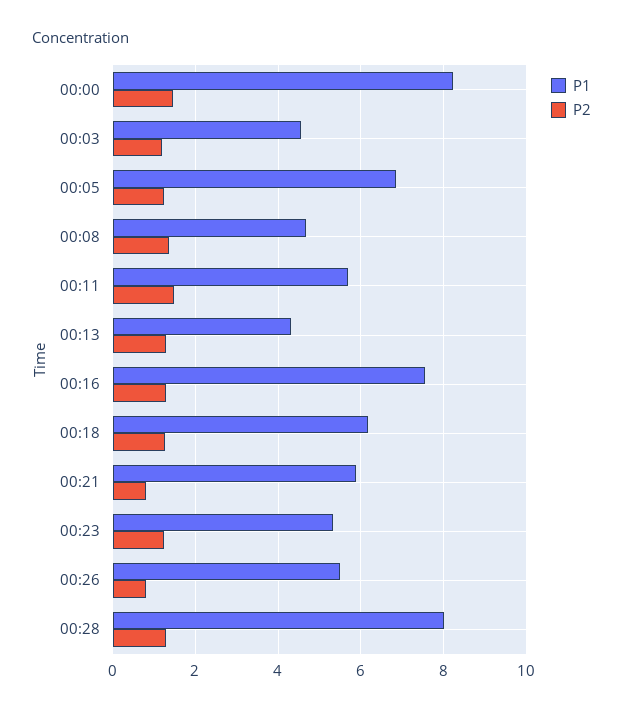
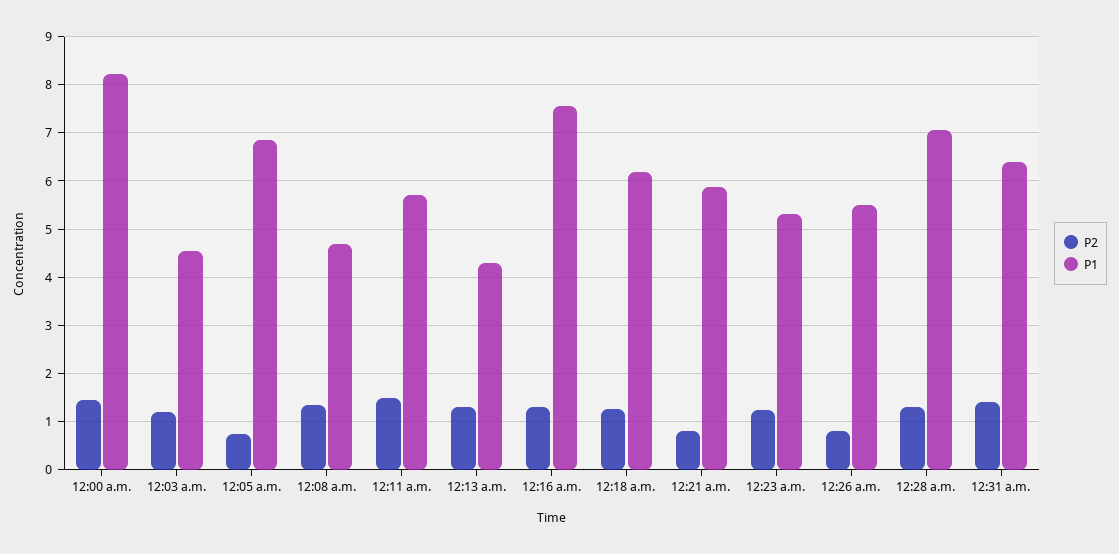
P2, 00:05: 1.2 -> 0.8
P1, 00:28: 8 -> 7
P2, 12:31 a.m.: none -> 1.4
P1, 12:31 a.m.: none -> 6.4

